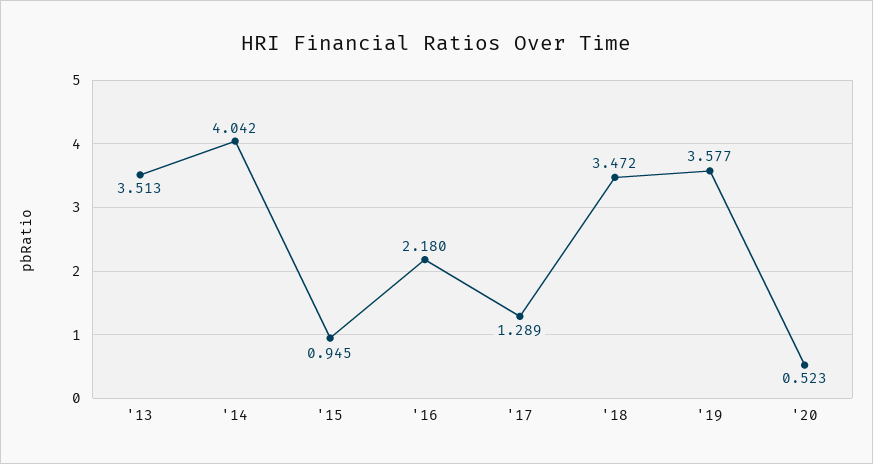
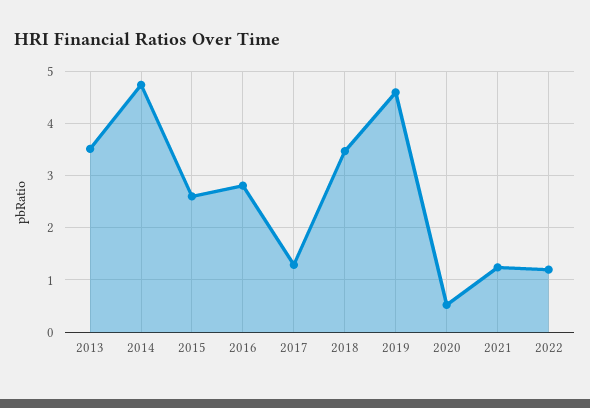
'14: 4.042 -> 4.8
'15: 0.945 -> 2.6
'16: 2.18 -> 2.8
'19: 3.577 -> 4.6
2021: none -> 1.2
2022: none -> 1.2

